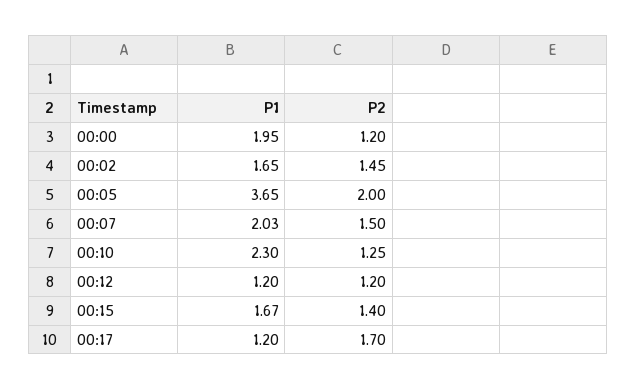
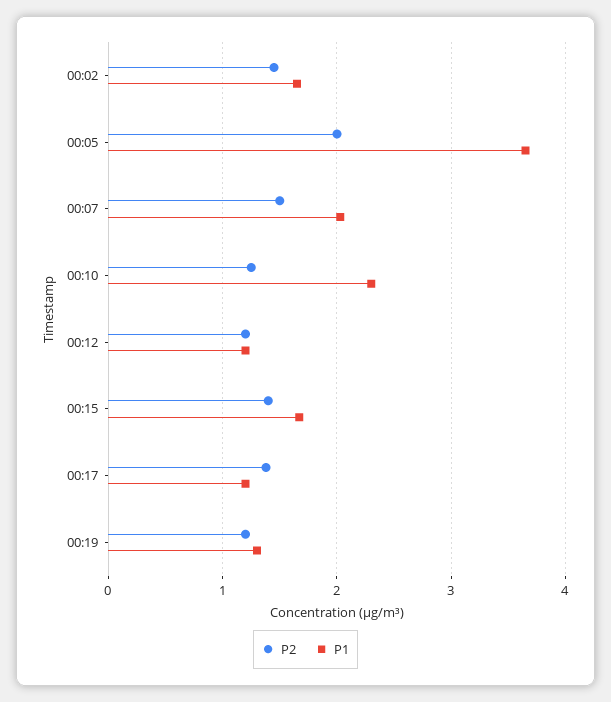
P1, 00:00: 1.95 -> none
P2, 00:00: 1.2 -> none
P2, 00:17: 1.7 -> 1.4
P2, 00:19: none -> 1.2
P1, 00:19: none -> 1.3

